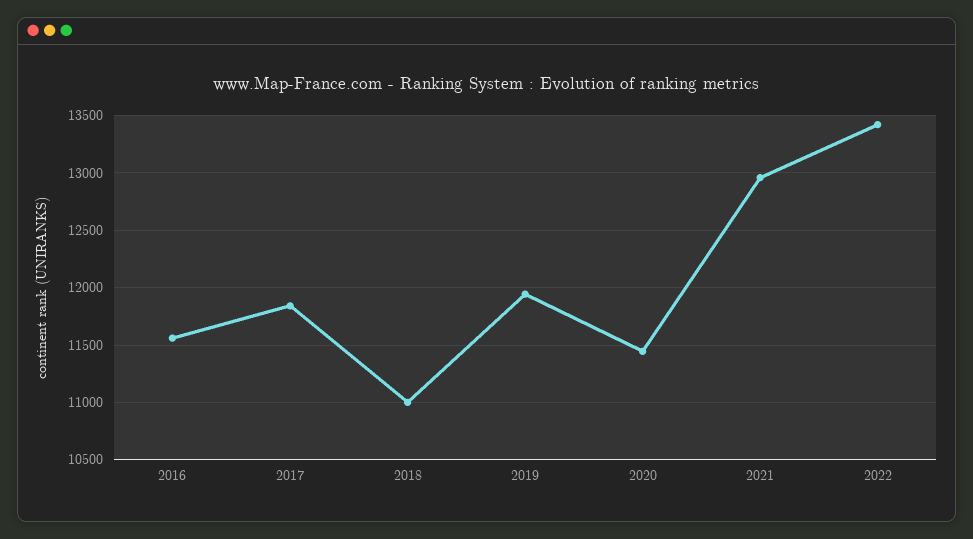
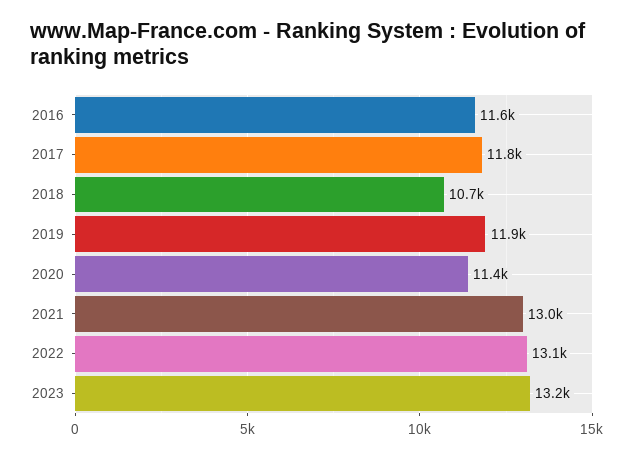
2018: 11000 -> 10700
2022: 13400 -> 13100
2023: none -> 13200

